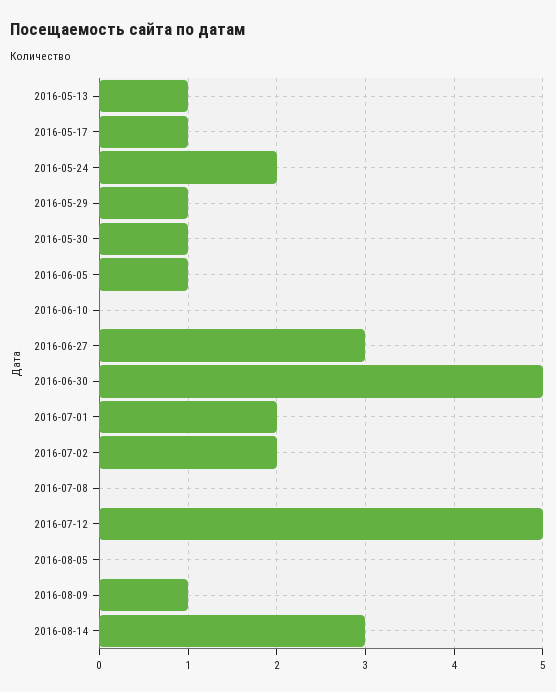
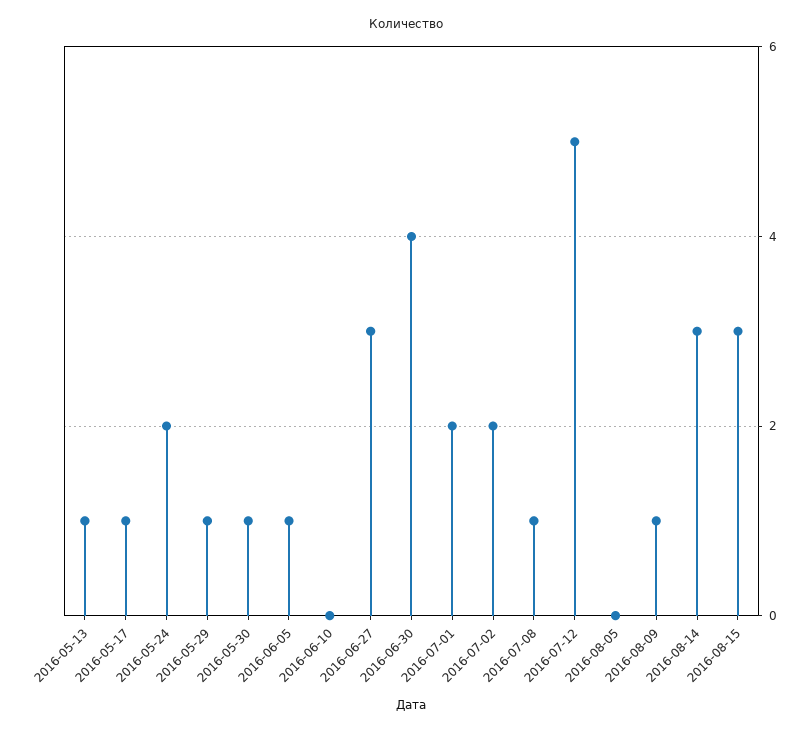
2016-06-30: 5 -> 4
2016-07-08: 0 -> 1
2016-08-15: none -> 3

